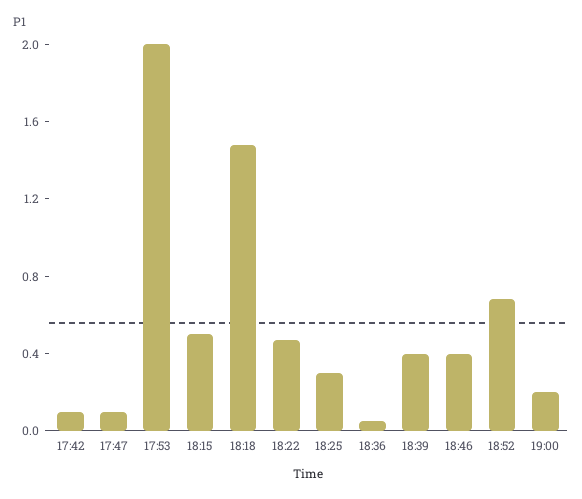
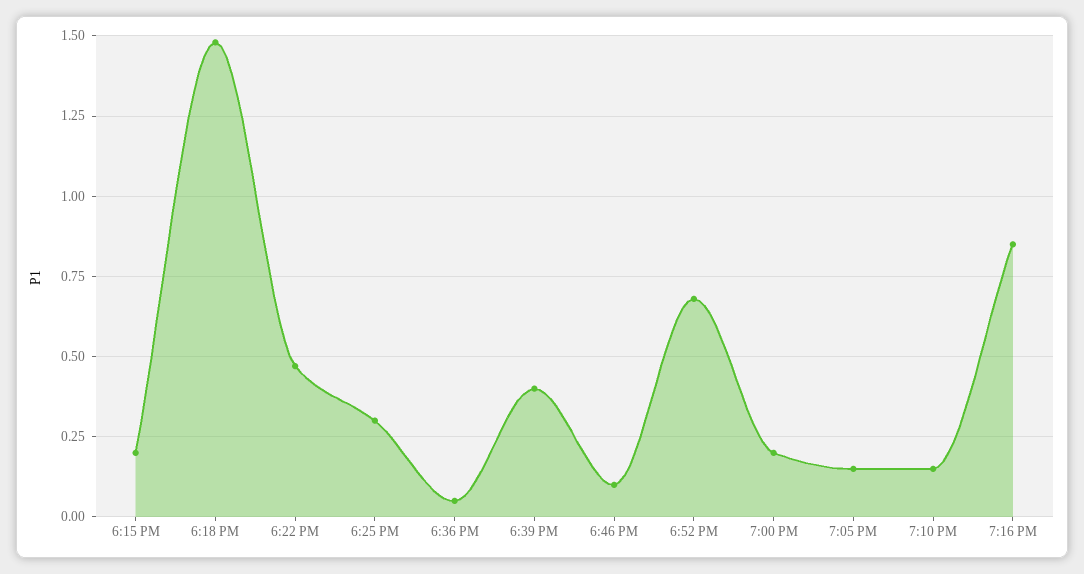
17:42: 0.1 -> none
17:47: 0.1 -> none
17:53: 2 -> none
18:15: 0.5 -> 0.2
18:46: 0.4 -> 0.1
7:05 PM: none -> 0.15
7:10 PM: none -> 0.15
7:16 PM: none -> 0.85

